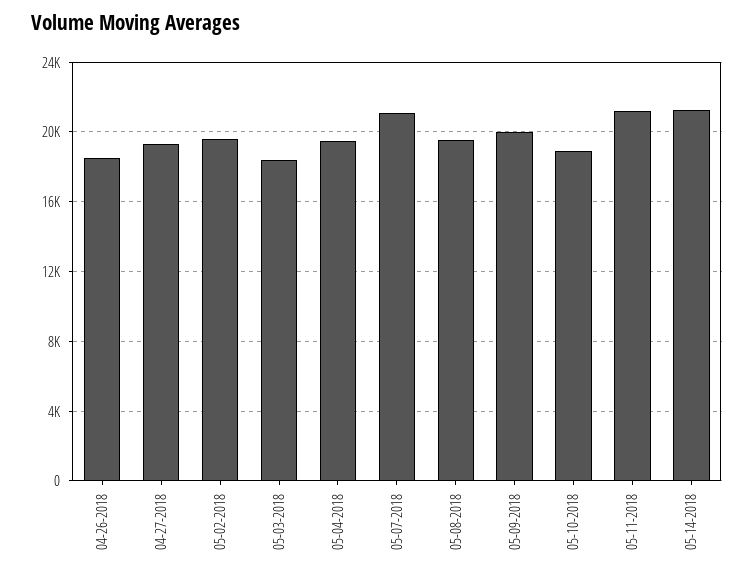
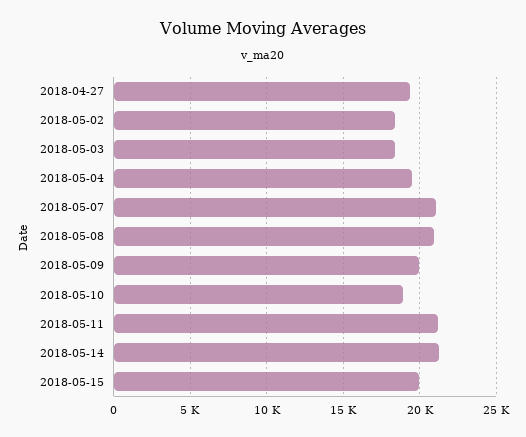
04-26-2018: 18500 -> none
05-02-2018: 19500 -> 18500
05-08-2018: 19500 -> 21000
2018-05-15: none -> 20000

